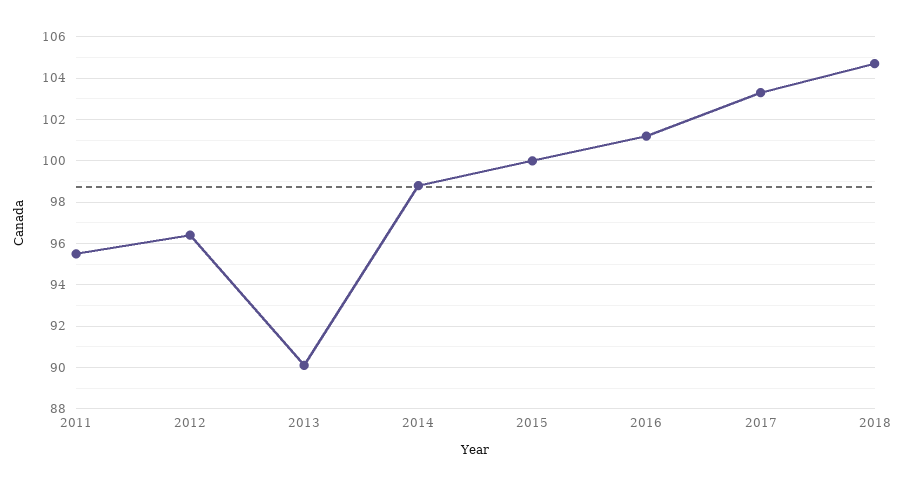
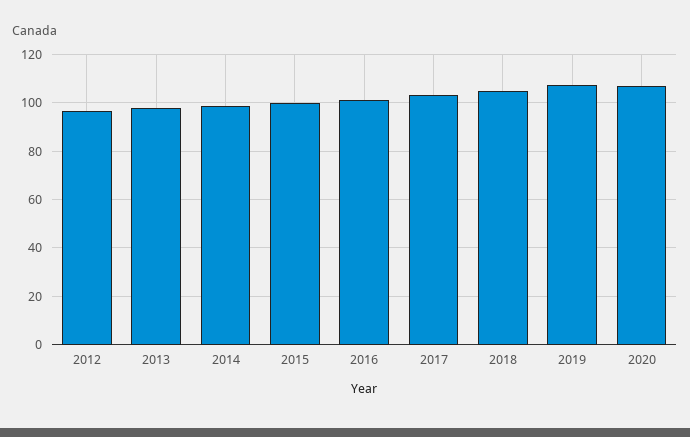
2011: 95.5 -> none
2013: 90 -> 97.5
2019: none -> 107.5
2020: none -> 107.5

